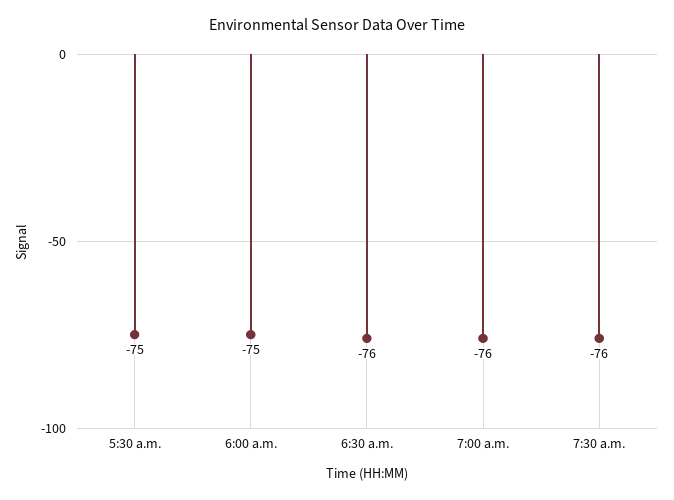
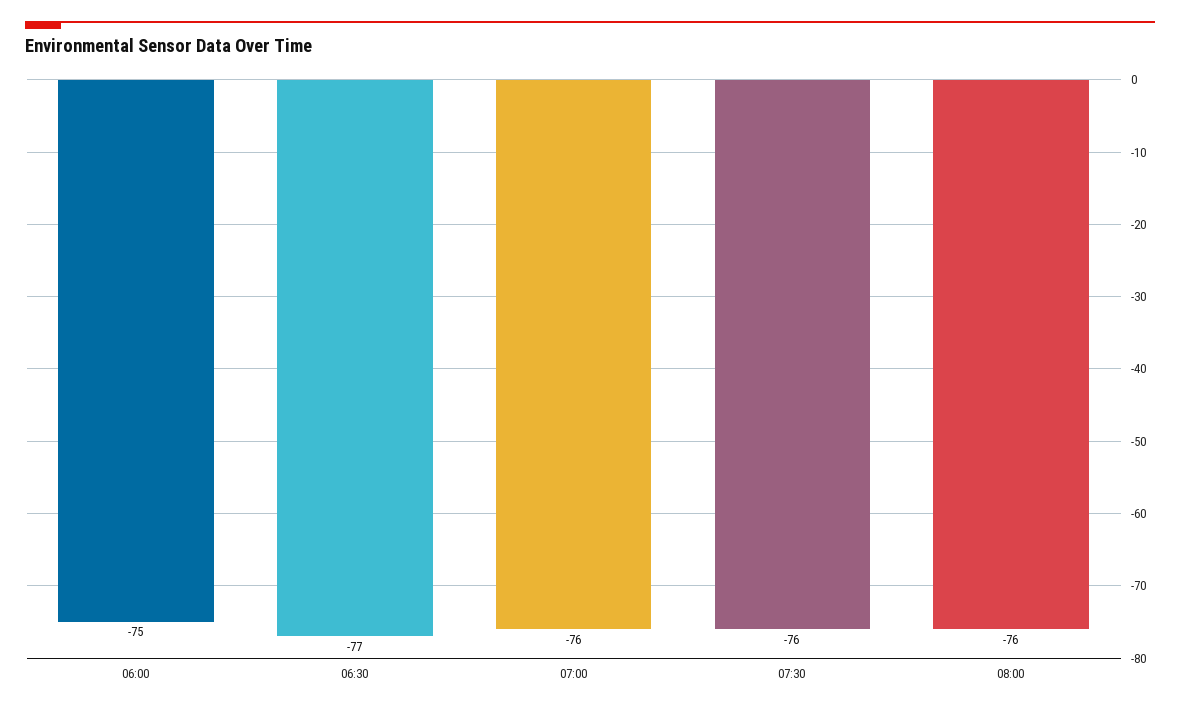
5:30 a.m.: -75 -> none
6:30 a.m.: -76 -> -77
08:00: none -> -76

